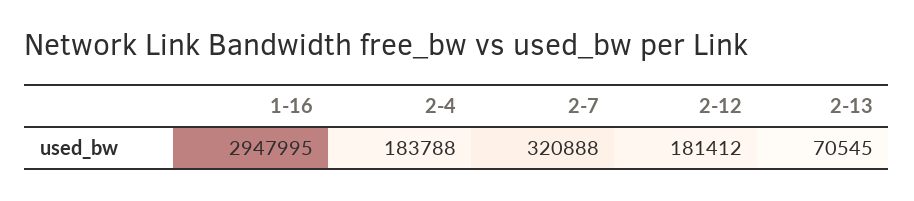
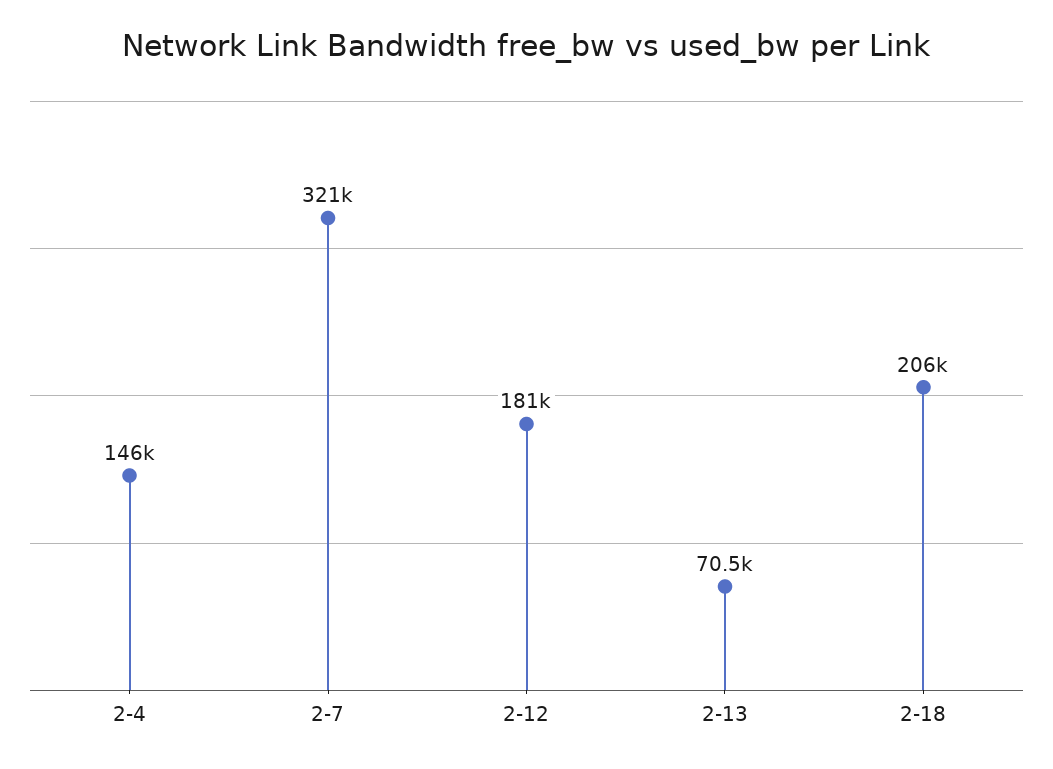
1-16: 2947995 -> none
2-4: 183788 -> 146000
2-18: none -> 206000

